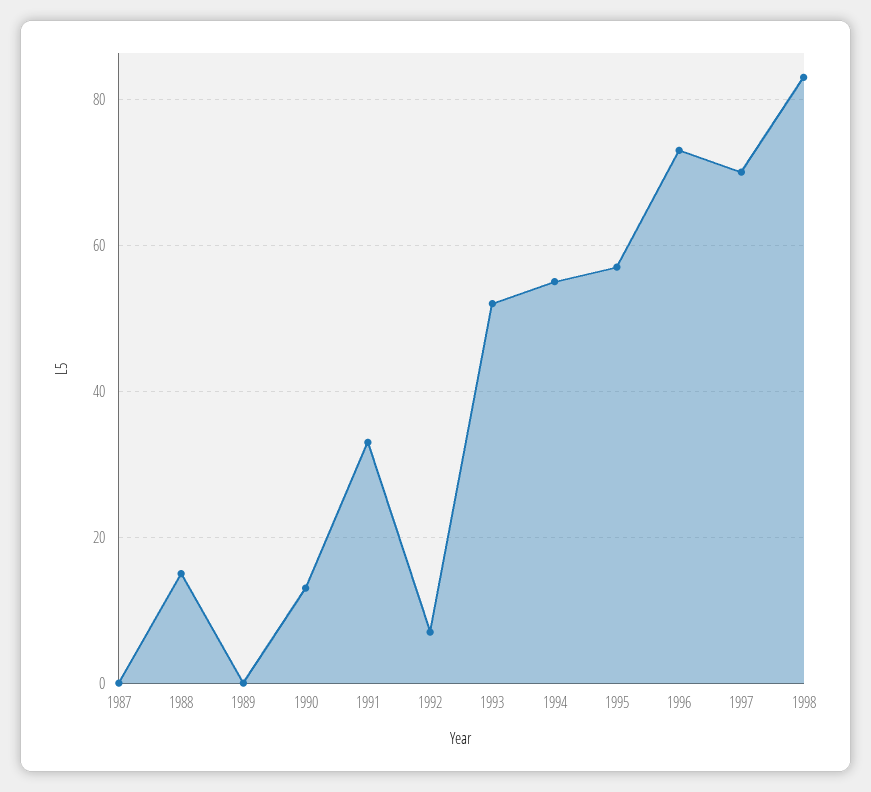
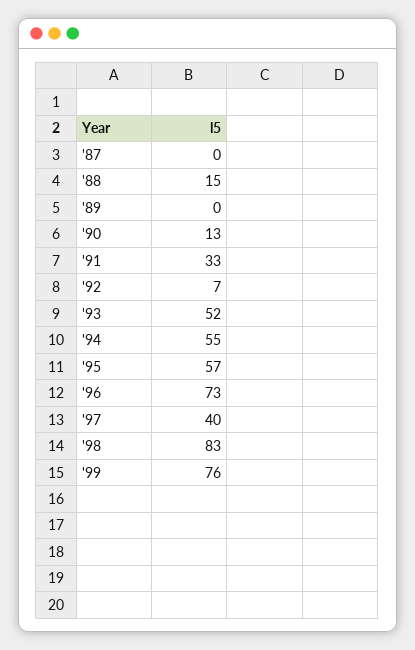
1997: 70 -> 40
'99: none -> 76

